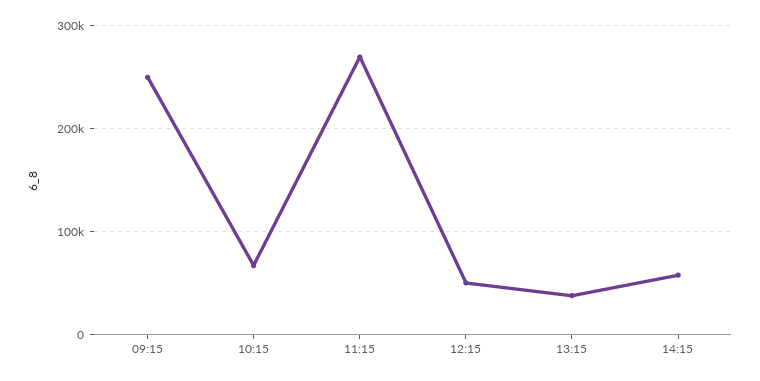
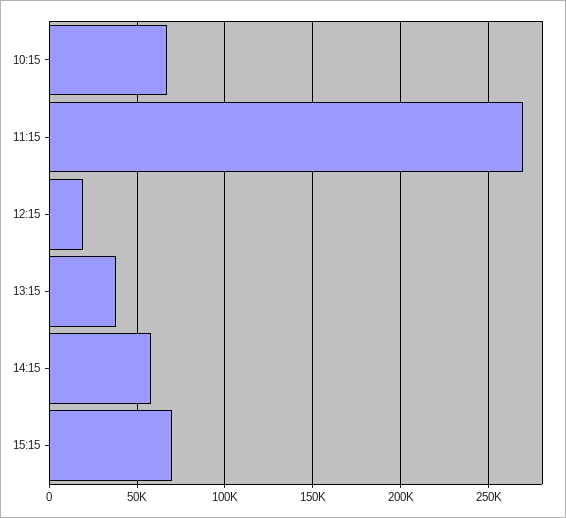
09:15: 250000 -> none
12:15: 50000 -> 20000
15:15: none -> 70000

